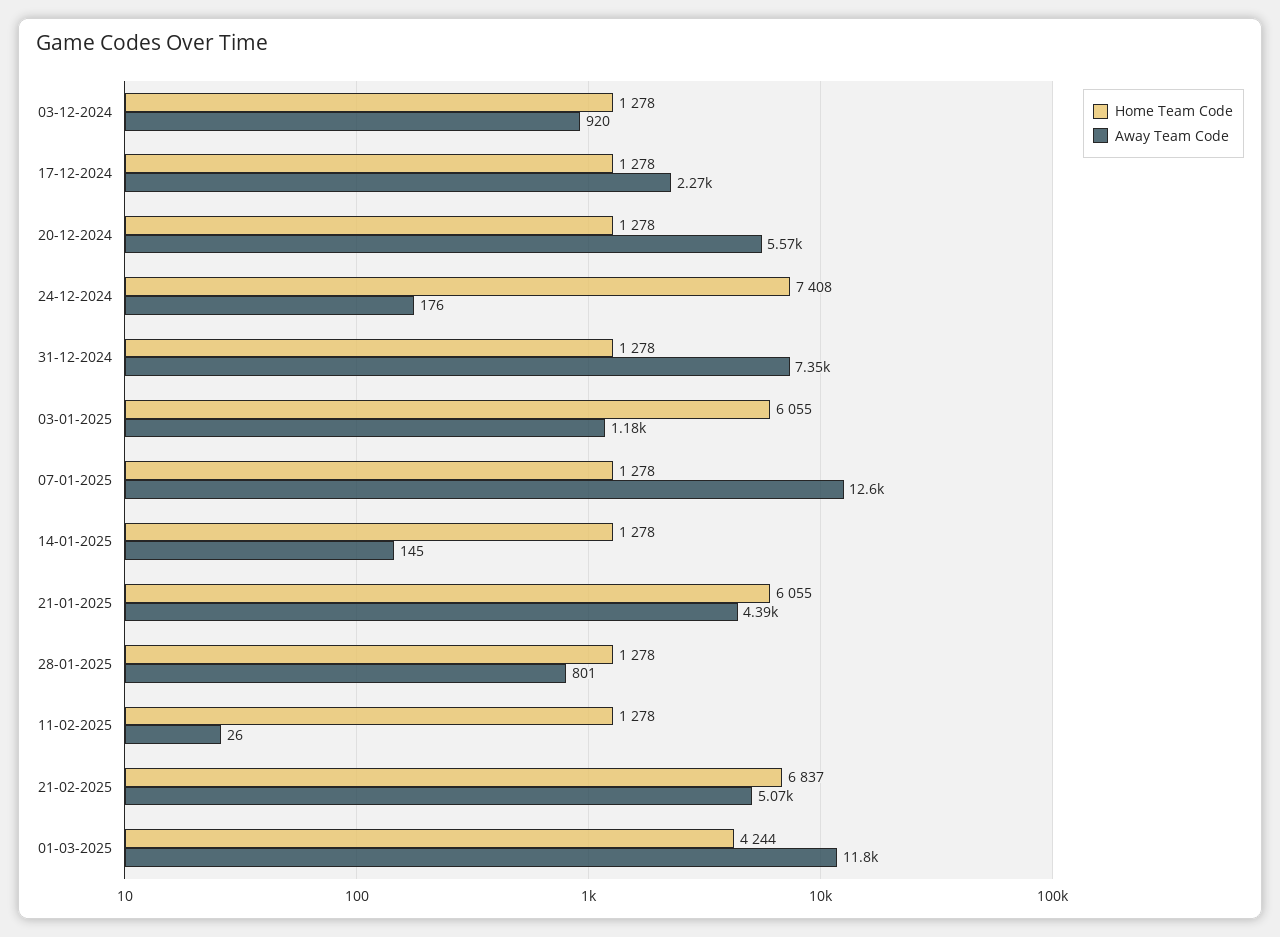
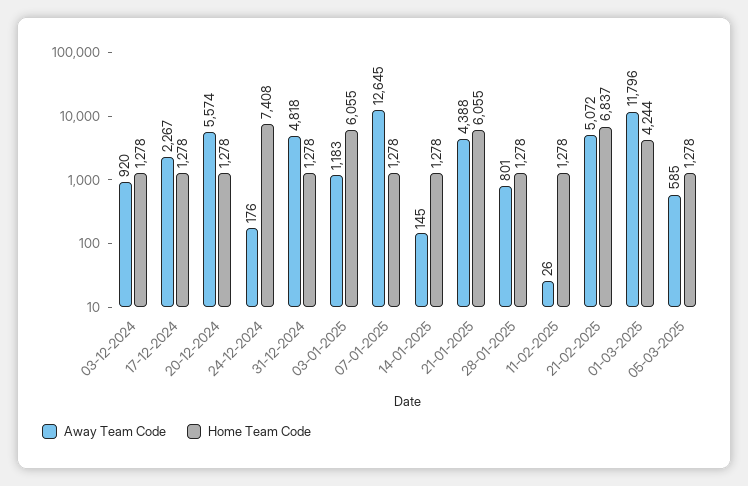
Away Team Code, 31-12-2024: 7350 -> 4818
Away Team Code, 05-03-2025: none -> 585
Home Team Code, 05-03-2025: none -> 1278

